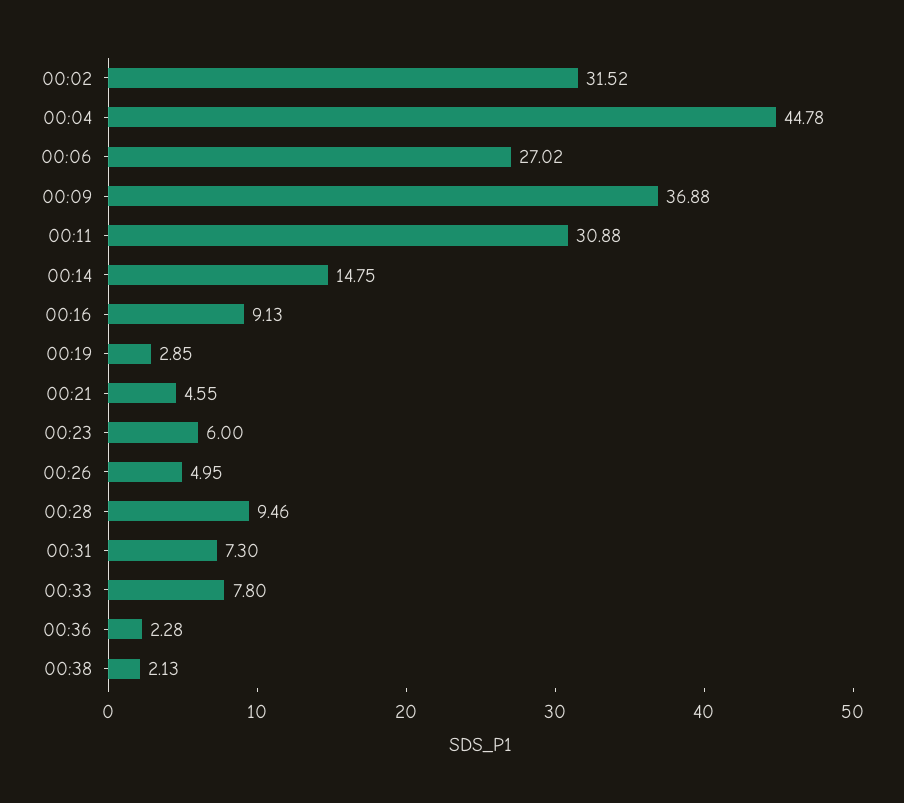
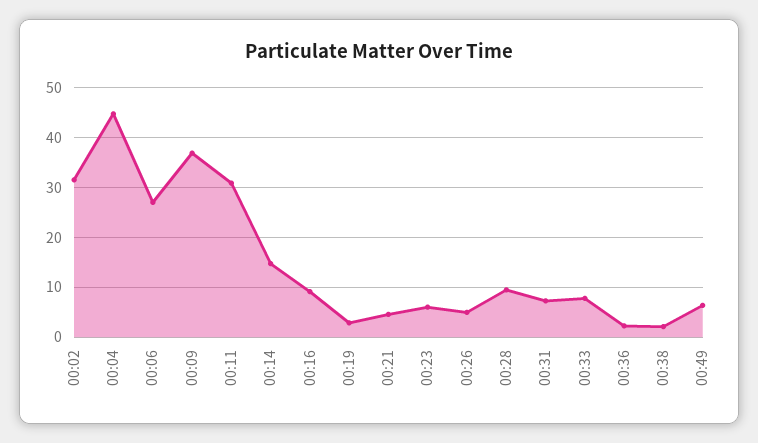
00:49: none -> 6

